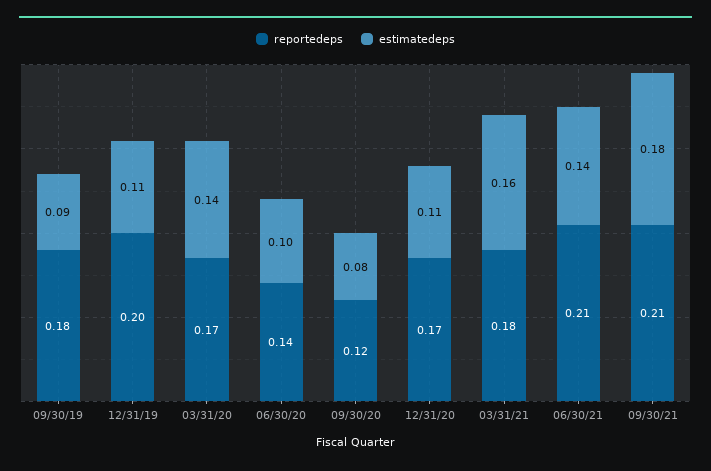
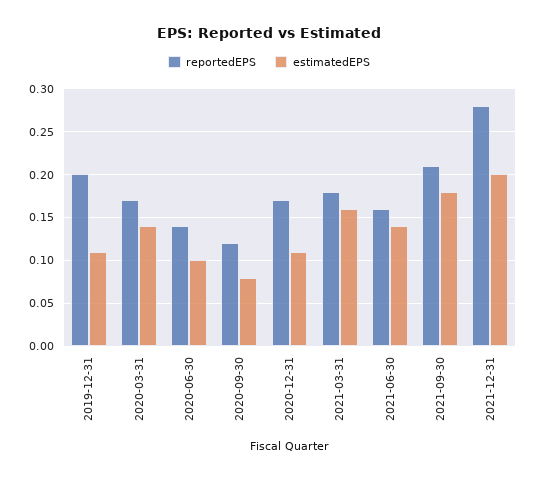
reportedeps, 09/30/19: 0.18 -> none
estimatedeps, 09/30/19: 0.09 -> none
reportedeps, 06/30/21: 0.21 -> 0.16
reportedeps, 2021-12-31: none -> 0.28
estimatedeps, 2021-12-31: none -> 0.2

